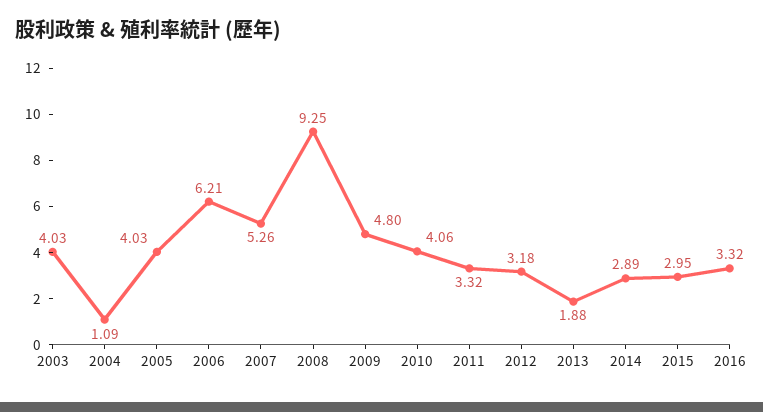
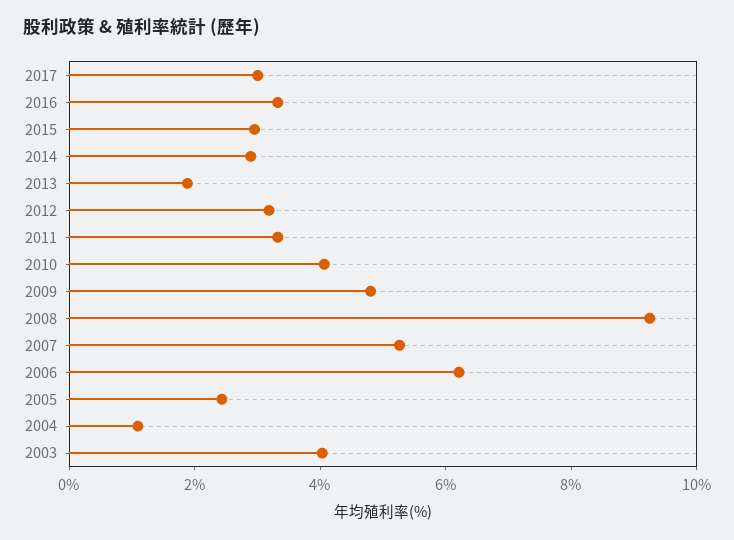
2005: 4.03 -> 2.5
2017: none -> 3

